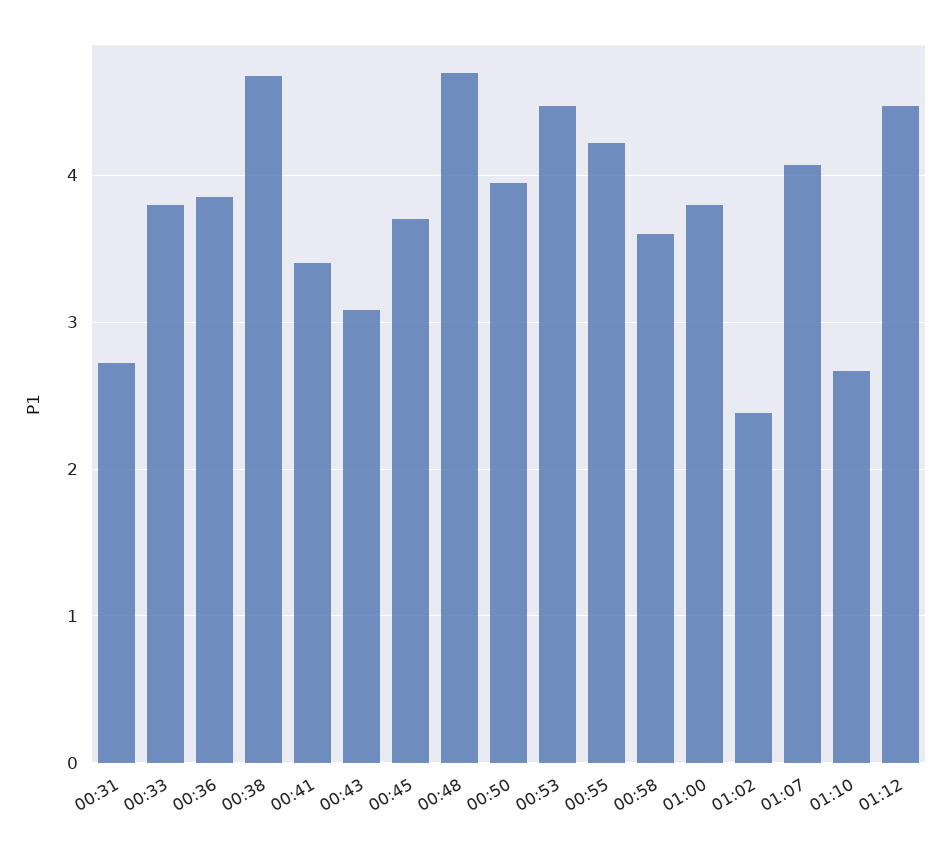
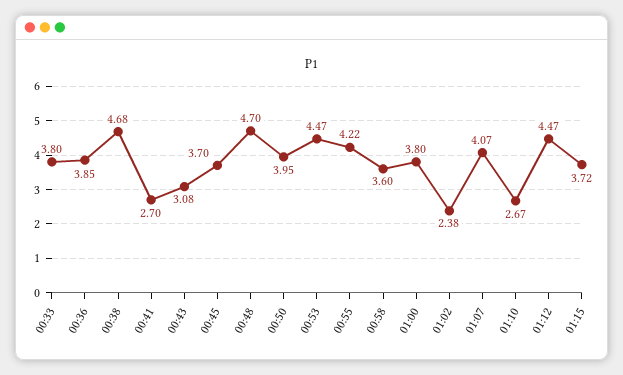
00:31: 2.7 -> none
00:41: 3.4 -> 2.7
01:15: none -> 3.72

